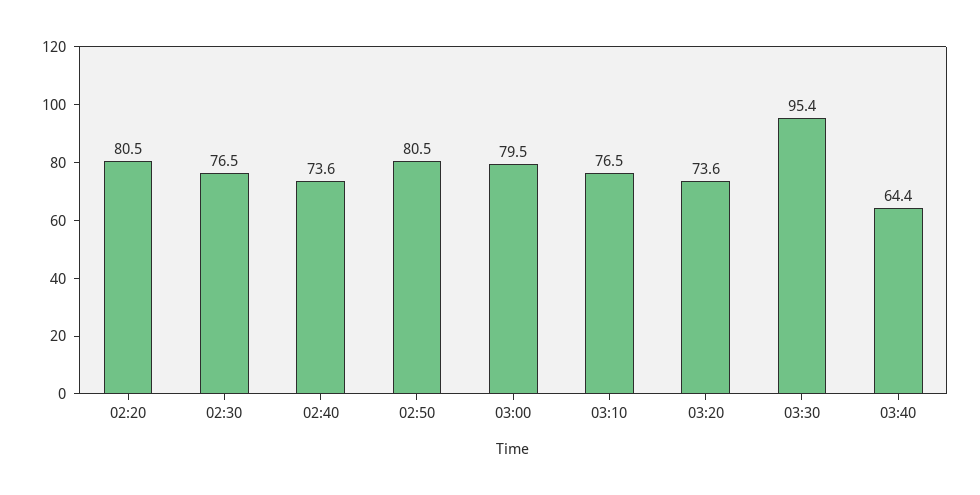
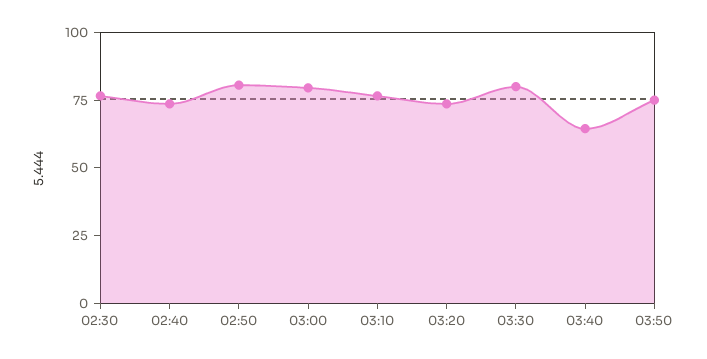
02:20: 80.5 -> none
03:30: 95.4 -> 80
03:50: none -> 75

